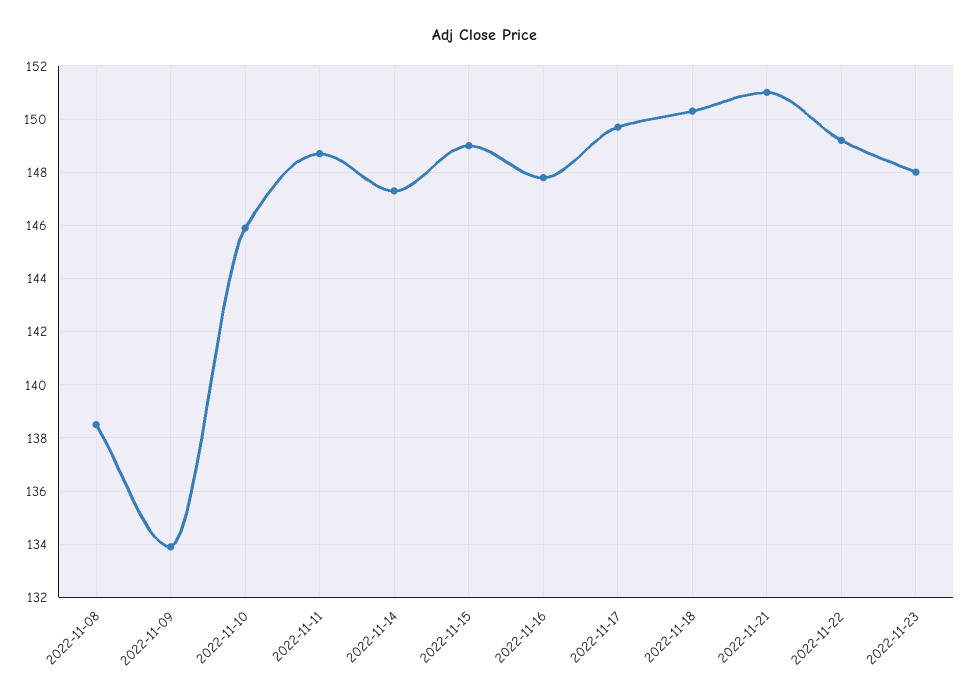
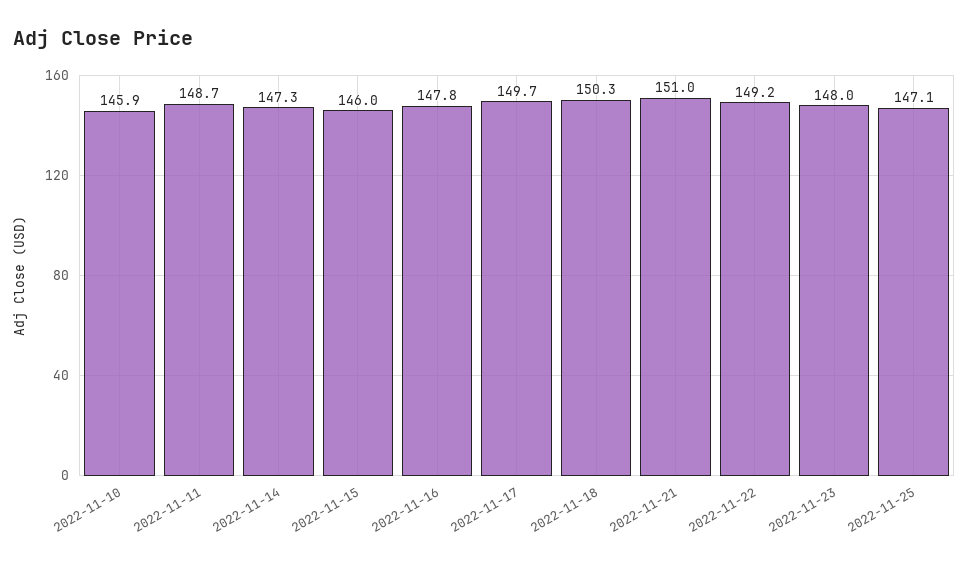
2022-11-08: 138.5 -> none
2022-11-09: 134 -> none
2022-11-15: 149 -> 146
2022-11-25: none -> 147.1

